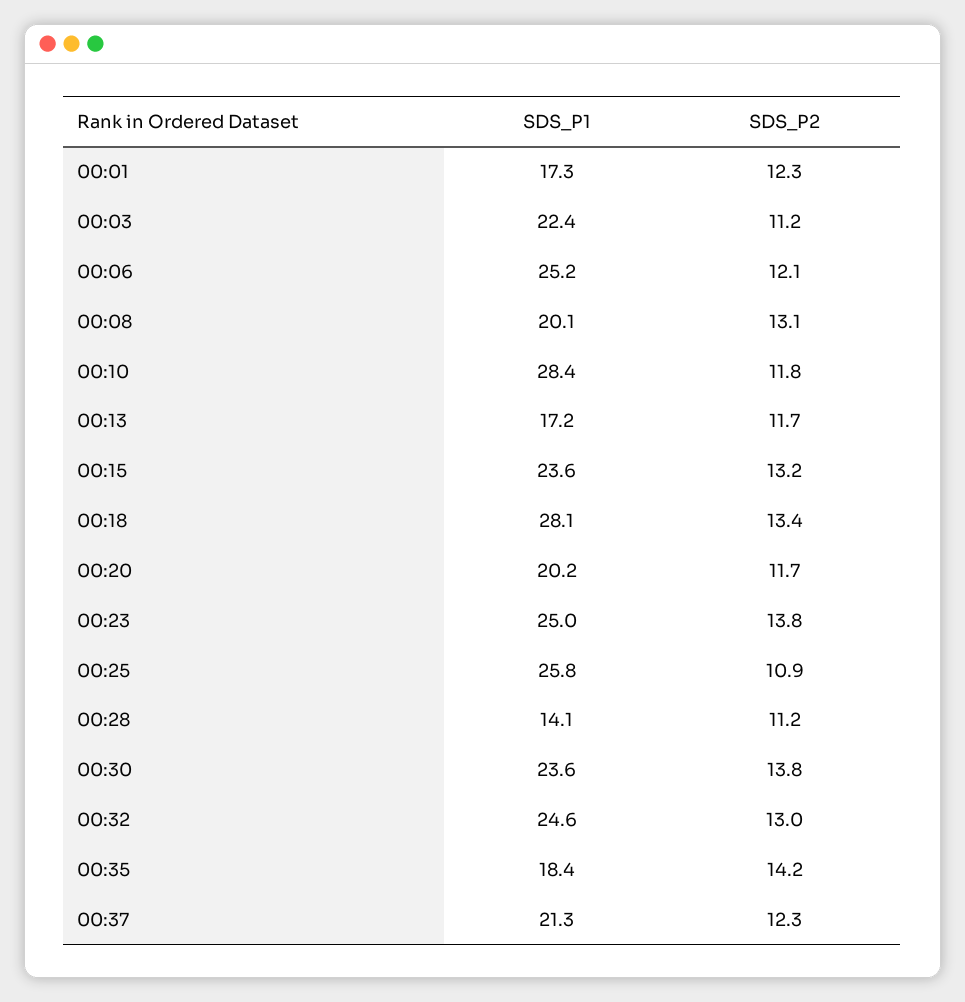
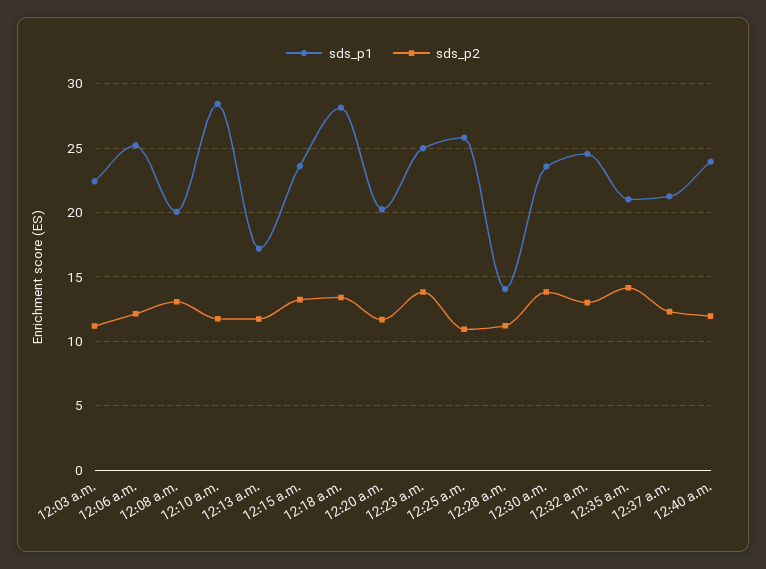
SDS_P1, 00:01: 17.3 -> none
SDS_P2, 00:01: 12.3 -> none
SDS_P1, 00:35: 18.4 -> 21
SDS_P1, 12:40 a.m.: none -> 24
SDS_P2, 12:40 a.m.: none -> 12

